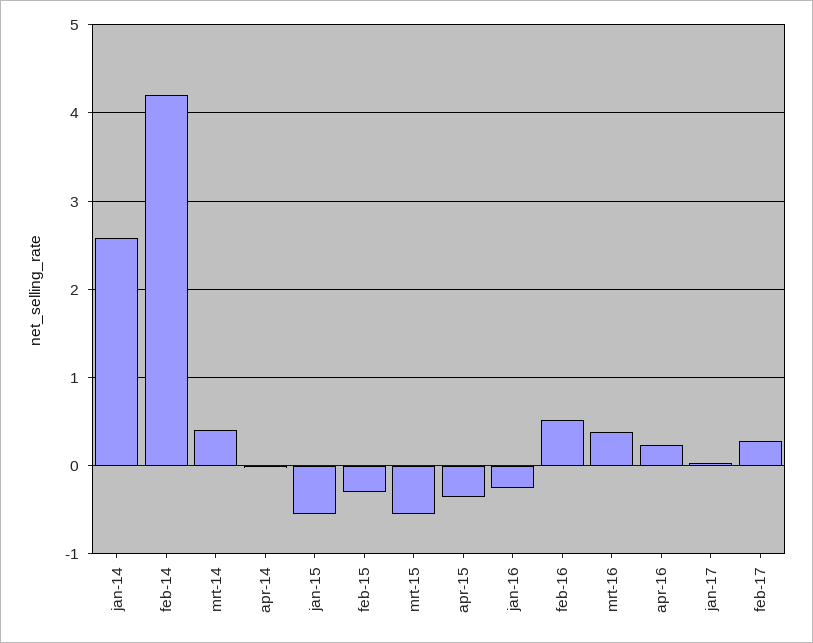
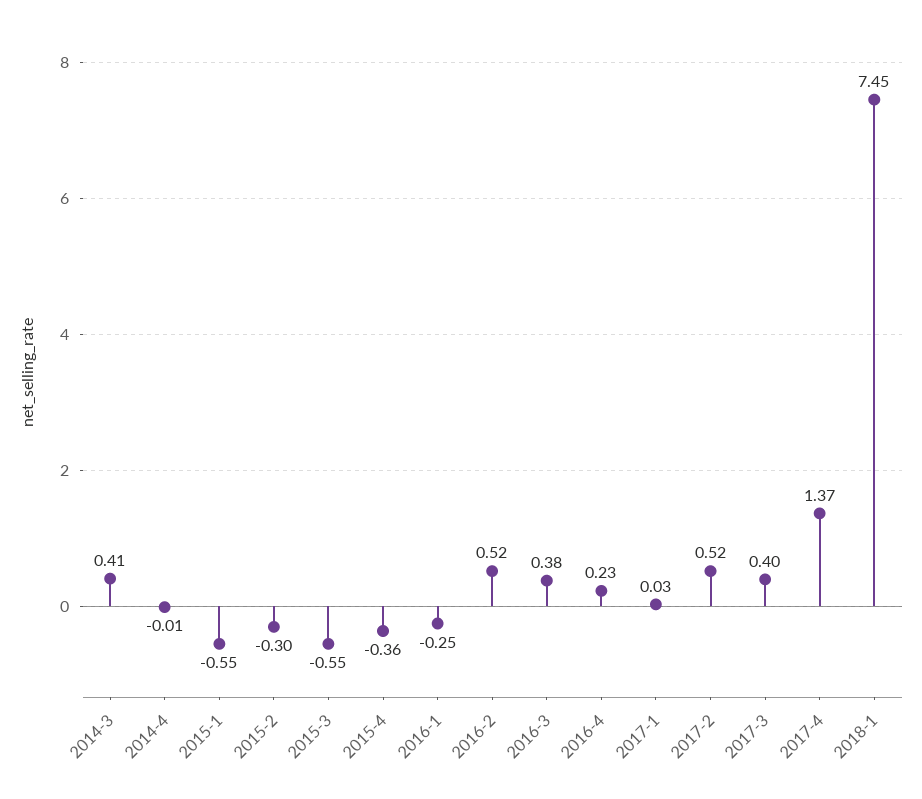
jan-14: 2.6 -> none
feb-14: 4.2 -> none
feb-17: 0.3 -> 0.52
2017-3: none -> 0.4
2017-4: none -> 1.37
2018-1: none -> 7.45

